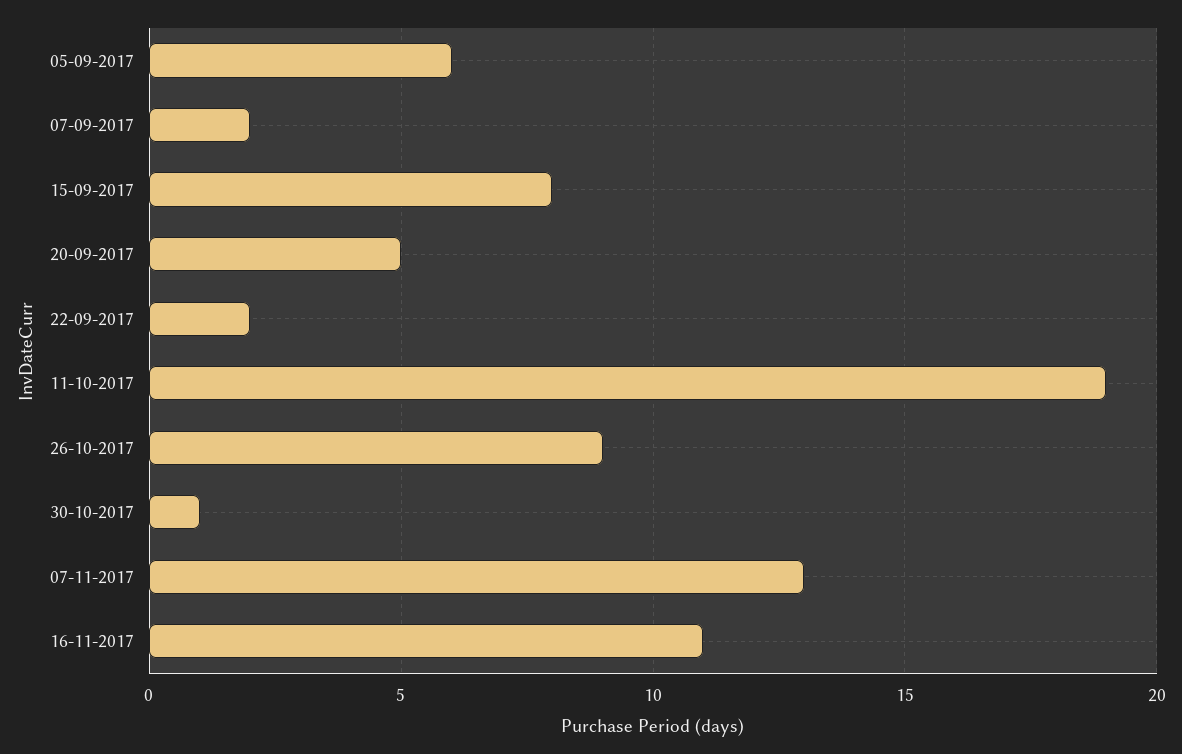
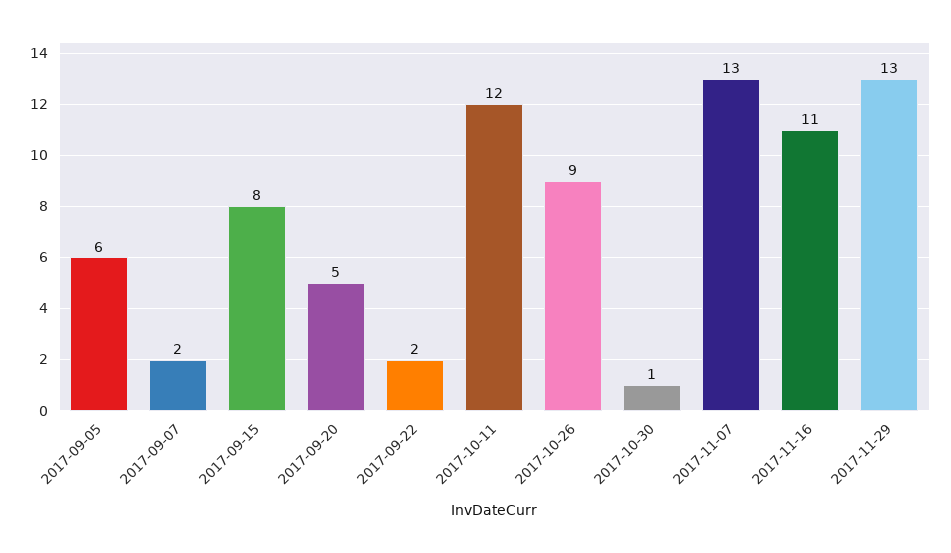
11-10-2017: 19 -> 12
2017-11-29: none -> 13

